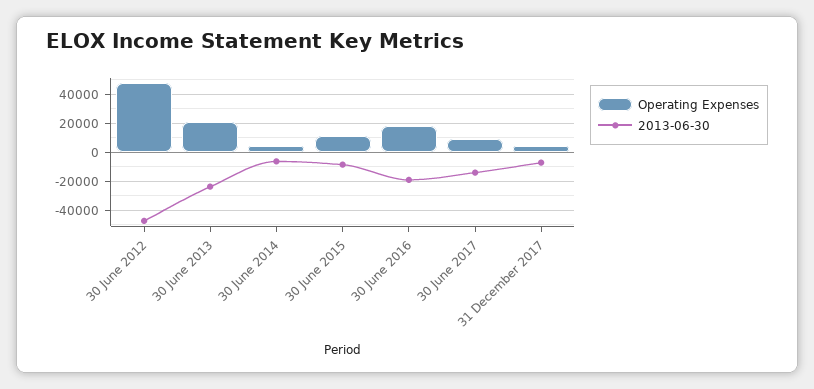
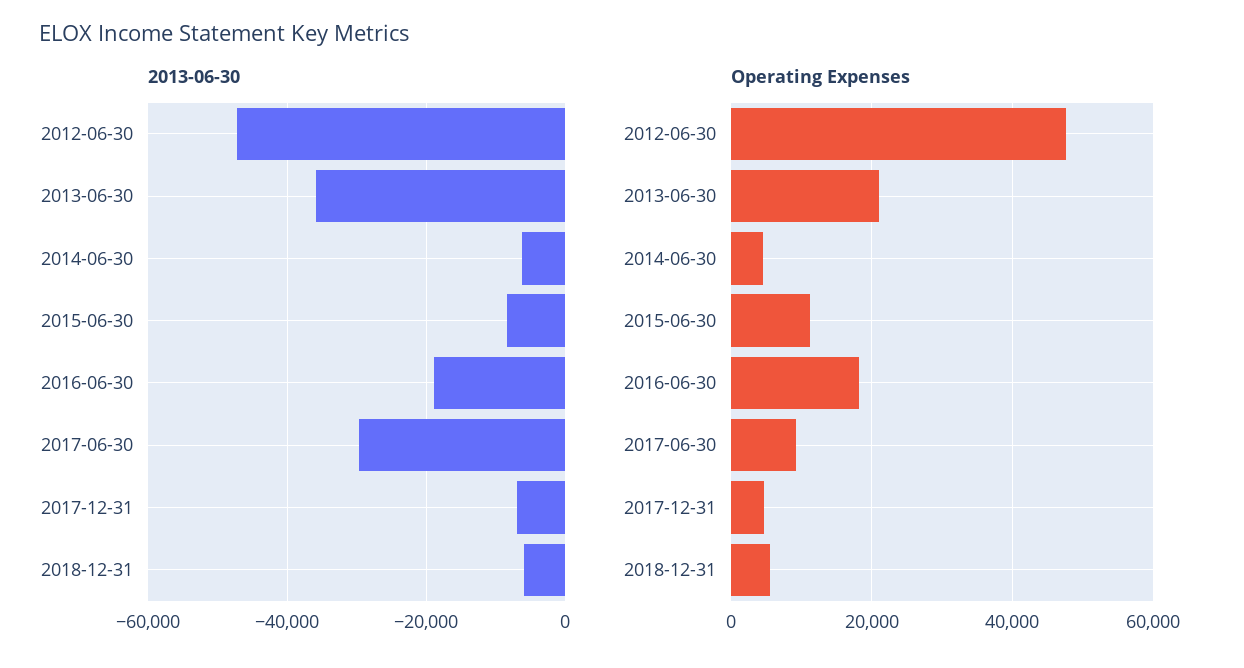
2013-06-30, 30 June 2013: -25000 -> -36000
2013-06-30, 30 June 2017: -15000 -> -30000
2013-06-30, 2018-12-31: none -> -6000
Operating Expenses, 2018-12-31: none -> 6000

